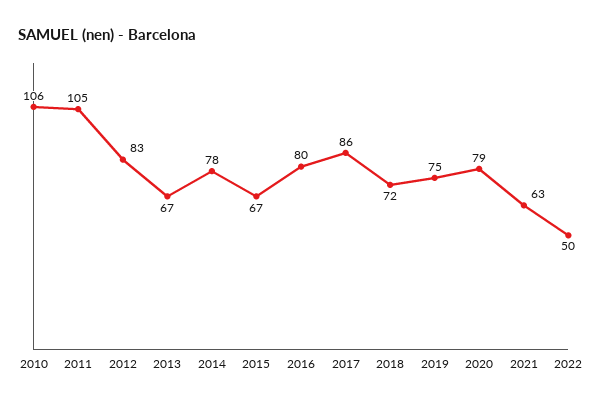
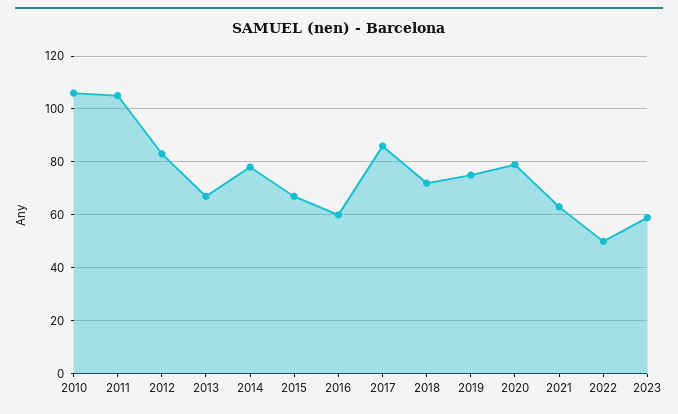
2016: 80 -> 60
2023: none -> 60

